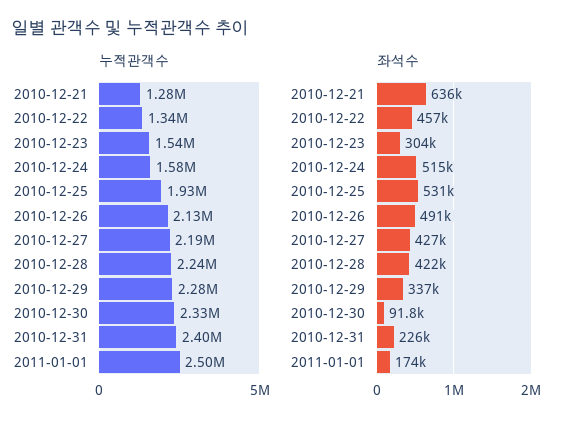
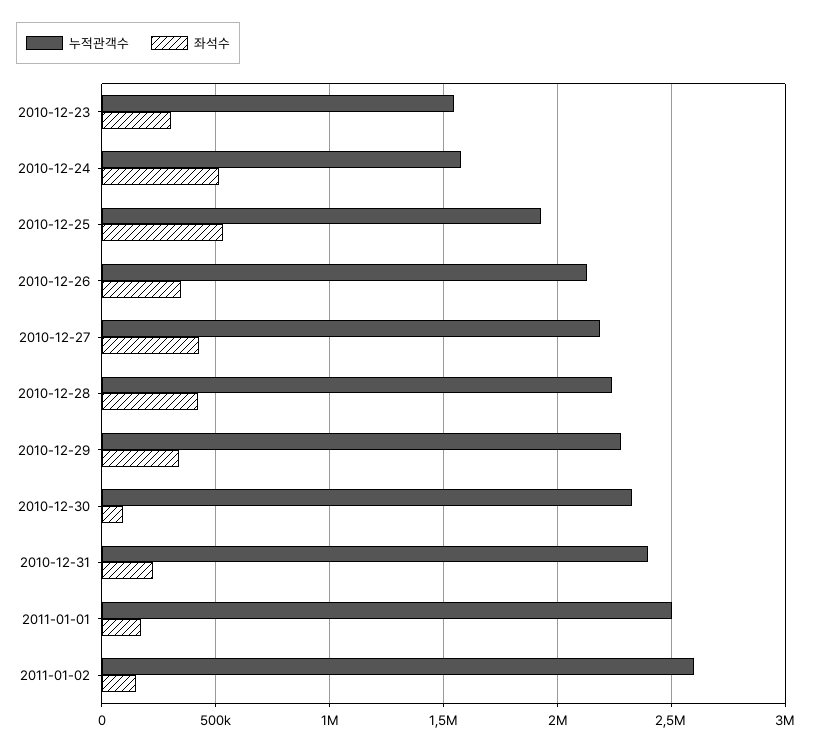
누적관객수, 2010-12-21: 1280000 -> none
누적관객수, 2010-12-22: 1340000 -> none
좌석수, 2010-12-21: 636000 -> none
좌석수, 2010-12-22: 457000 -> none
좌석수, 2010-12-26: 491000 -> 350000
누적관객수, 2011-01-02: none -> 2600000
좌석수, 2011-01-02: none -> 150000

